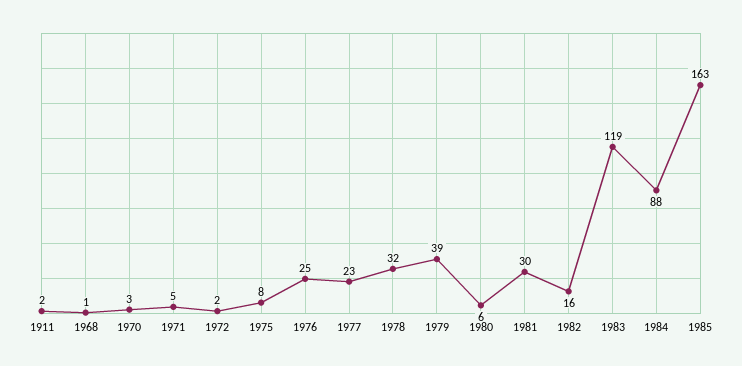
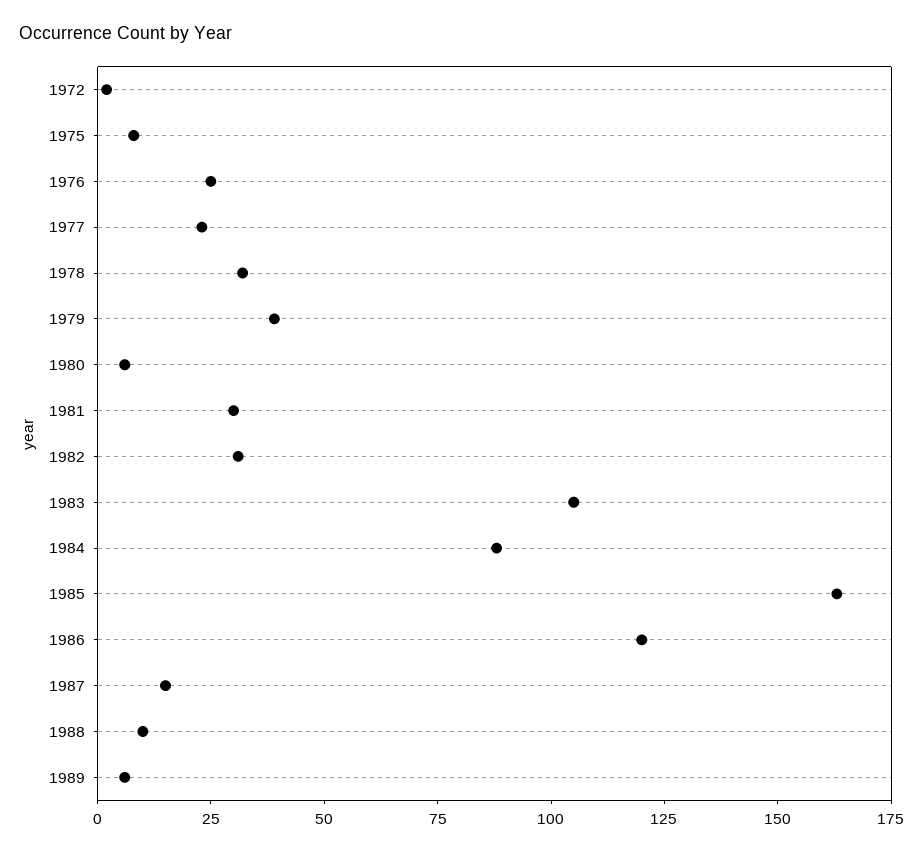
1911: 2 -> none
1968: 1 -> none
1970: 3 -> none
1971: 5 -> none
1982: 16 -> 30
1983: 119 -> 105
1986: none -> 120
1987: none -> 15
1988: none -> 10
1989: none -> 5

